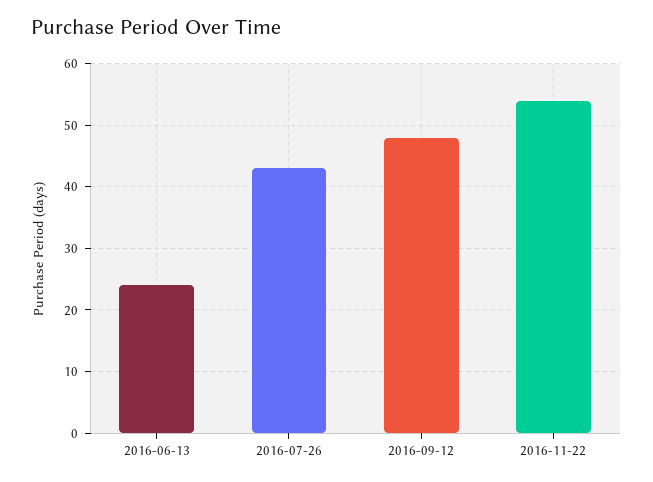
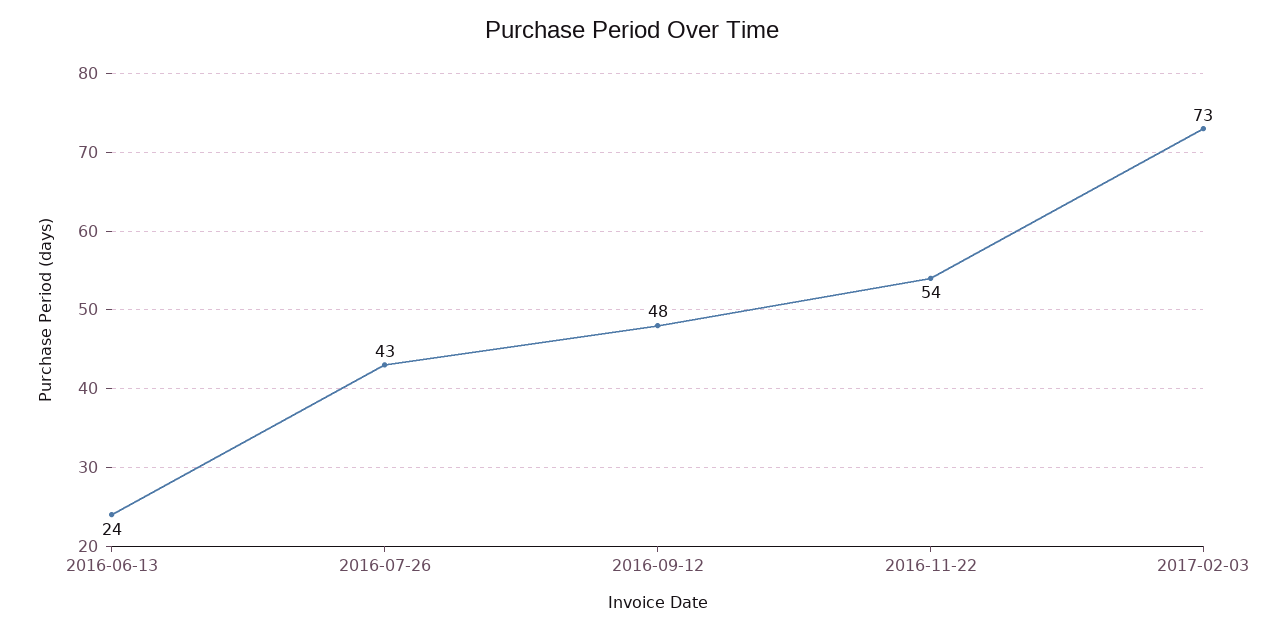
2017-02-03: none -> 73

